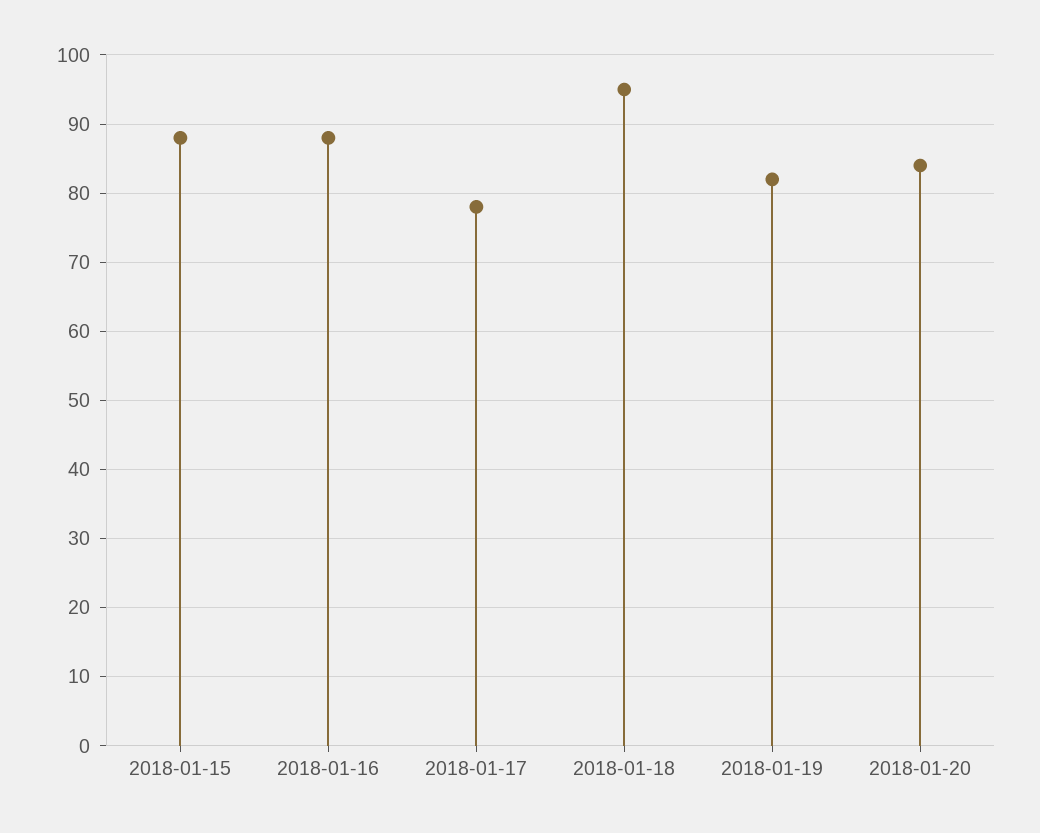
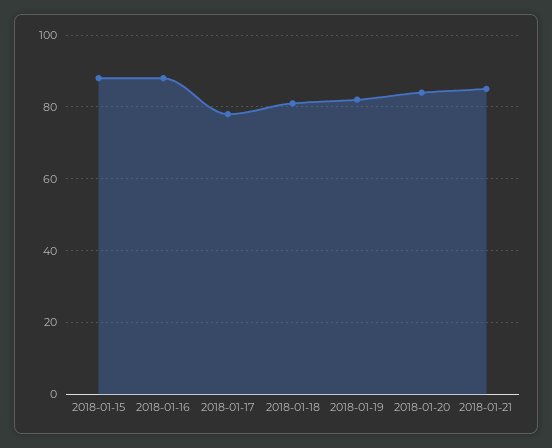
2018-01-18: 95 -> 80
2018-01-21: none -> 85

